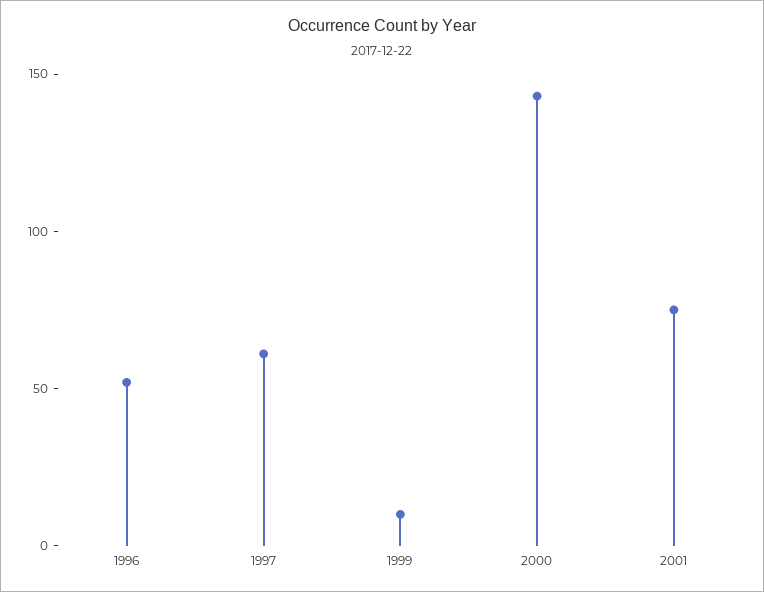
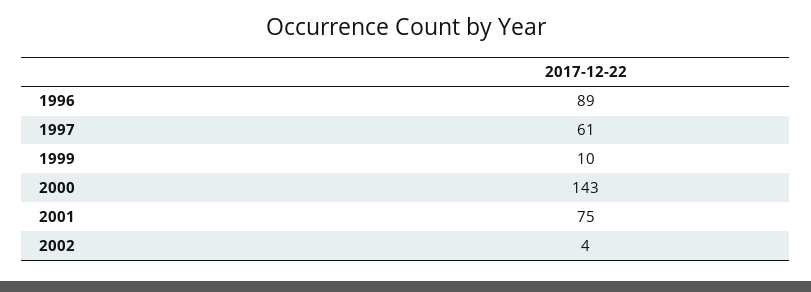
1996: 50 -> 89
2002: none -> 4

